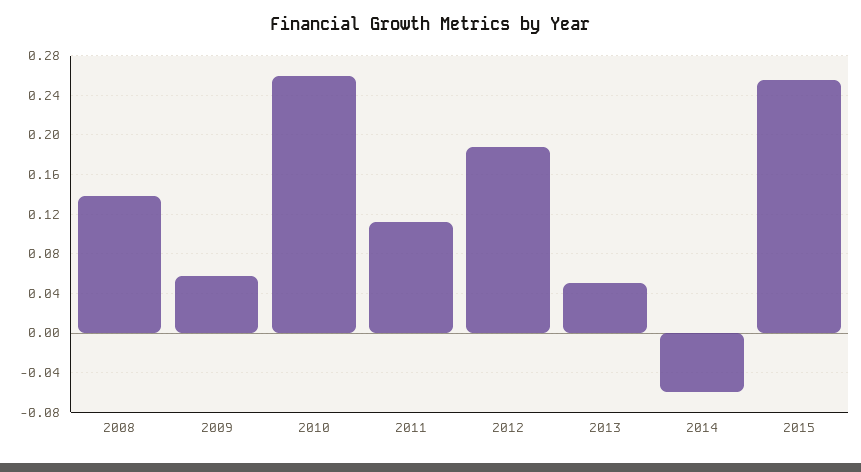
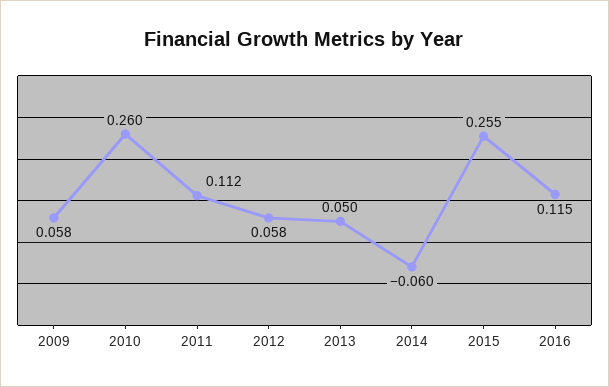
2008: 0.14 -> none
2012: 0.19 -> 0.058
2016: none -> 0.115

